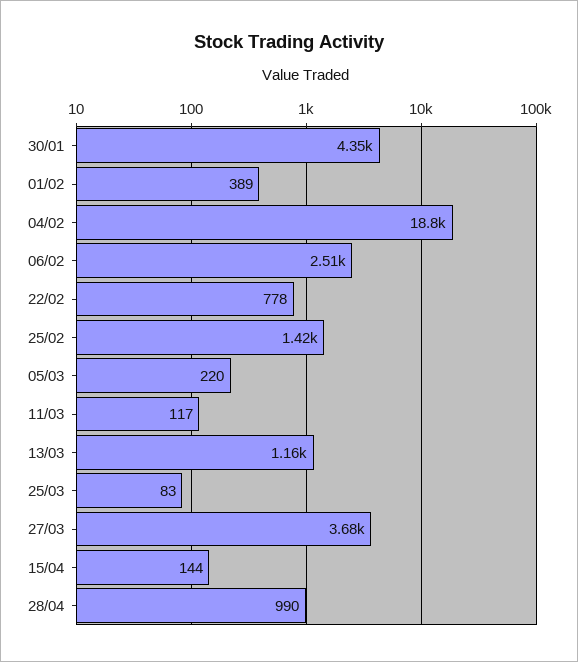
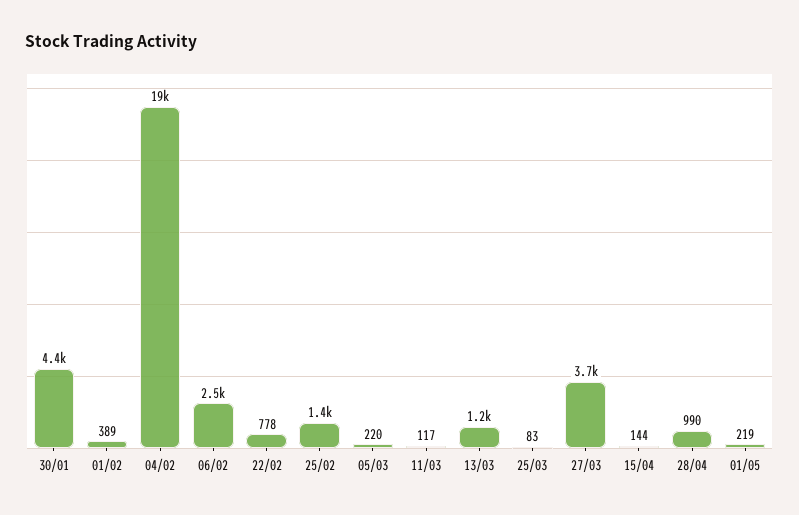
01/05: none -> 219

